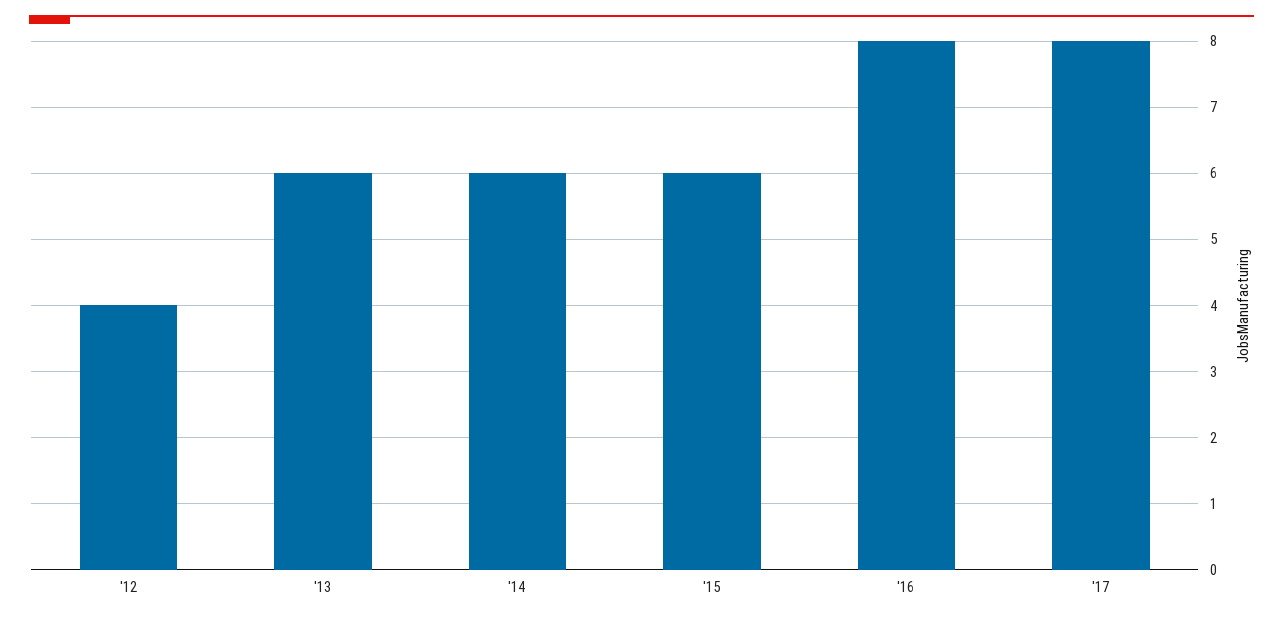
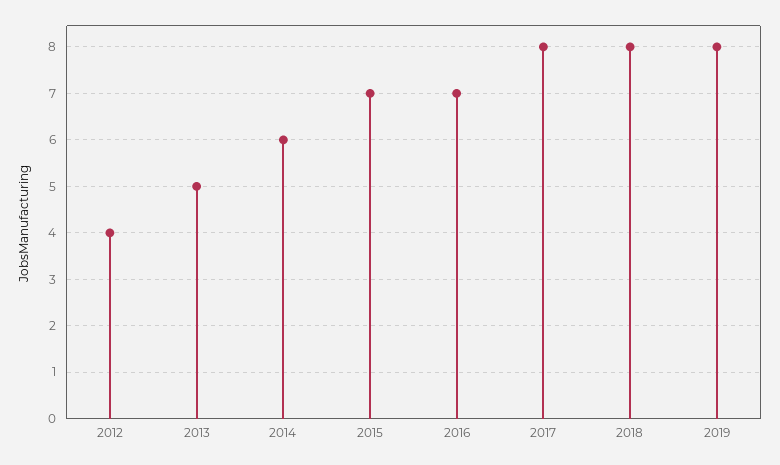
'13: 6 -> 5
'15: 6 -> 7
'16: 8 -> 7
2018: none -> 8
2019: none -> 8

